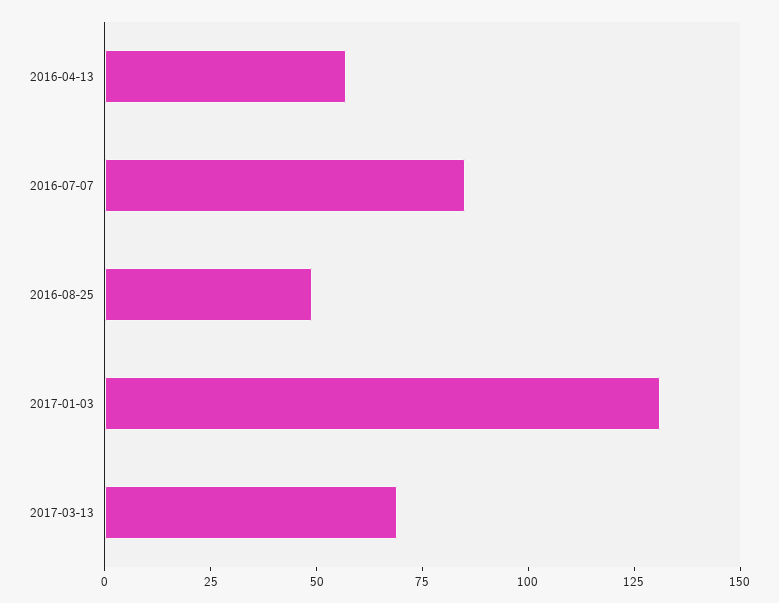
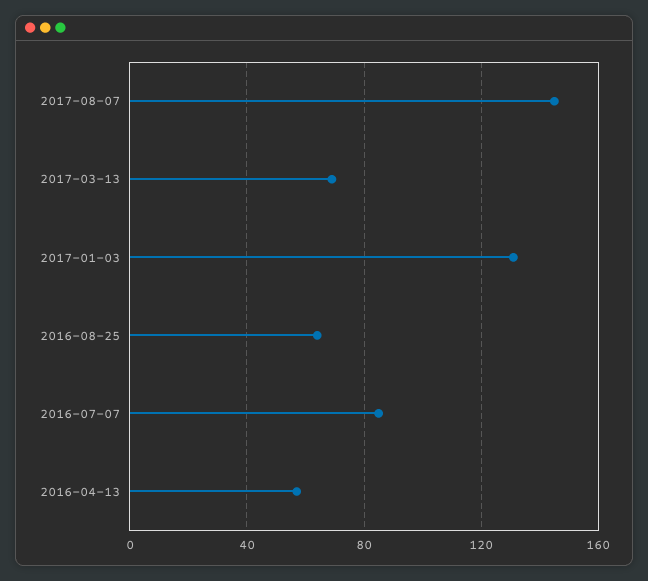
2016-08-25: 50 -> 65
2017-08-07: none -> 145

